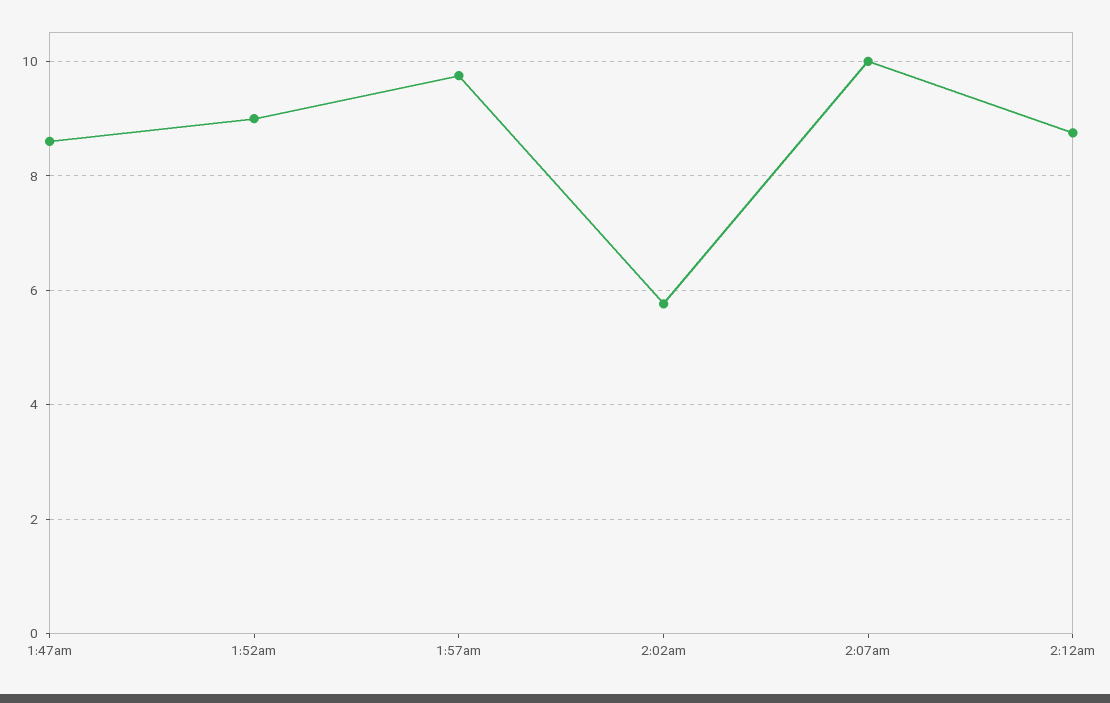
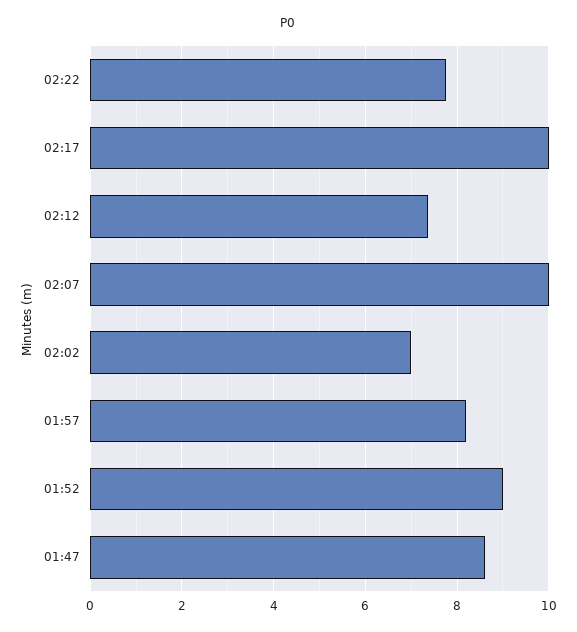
1:57am: 9.8 -> 8.2
2:02am: 5.8 -> 7
2:12am: 8.8 -> 7.4
02:22: none -> 7.8
02:17: none -> 10

